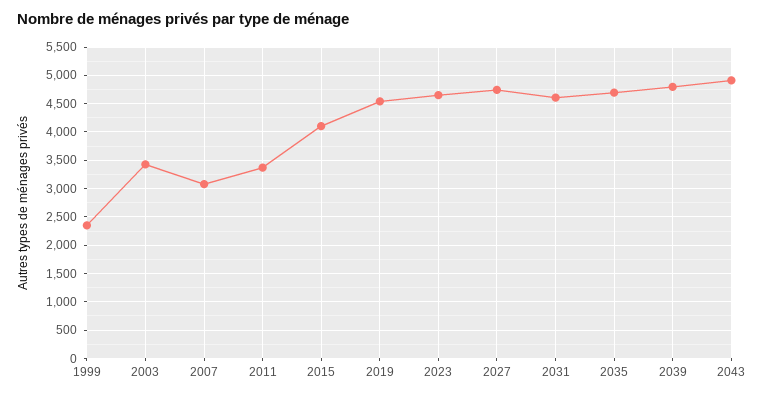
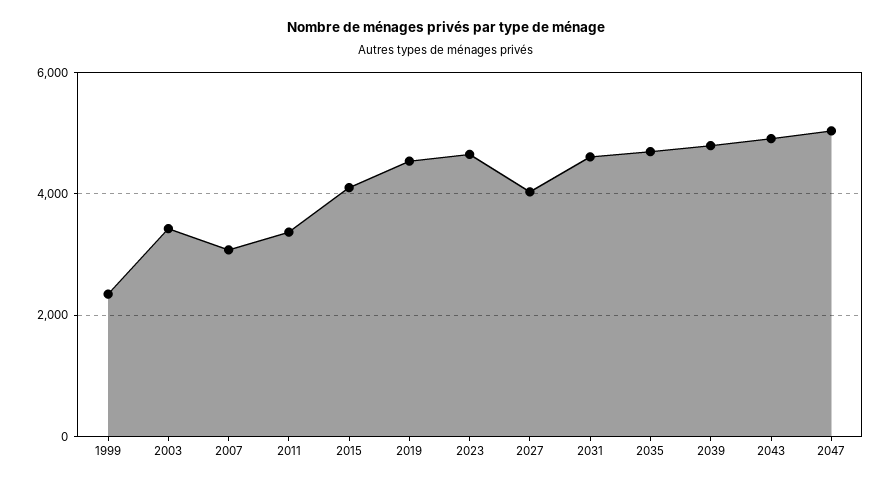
2027: 4750 -> 4000
2047: none -> 5000

